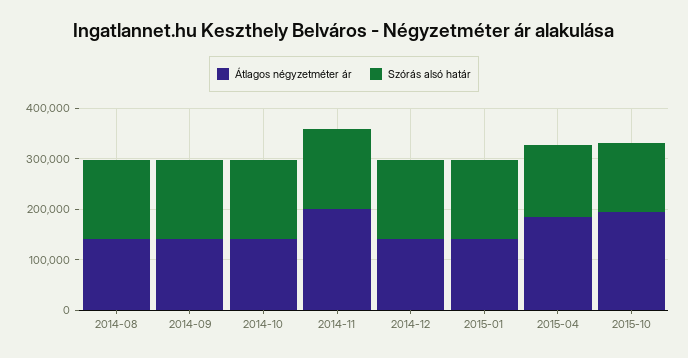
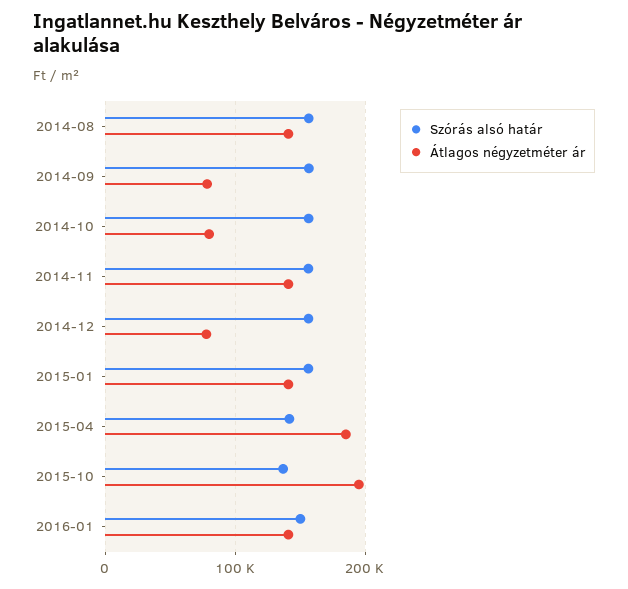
Átlagos négyzetméter ár, 2014-09: 140000 -> 80000
Átlagos négyzetméter ár, 2014-10: 140000 -> 80000
Átlagos négyzetméter ár, 2014-11: 200000 -> 140000
Átlagos négyzetméter ár, 2014-12: 140000 -> 80000
Szórás alsó határ, 2016-01: none -> 150000
Átlagos négyzetméter ár, 2016-01: none -> 140000

